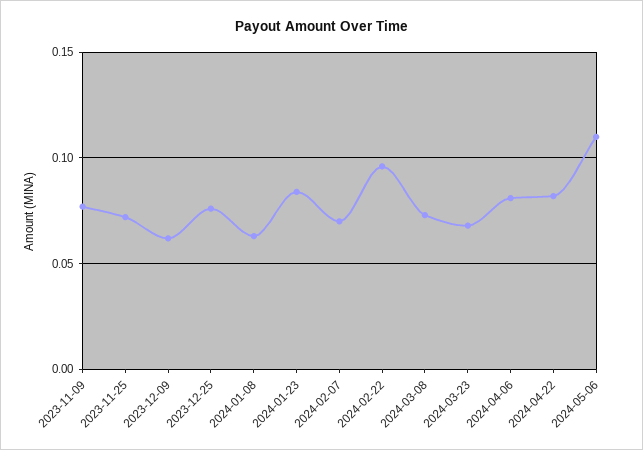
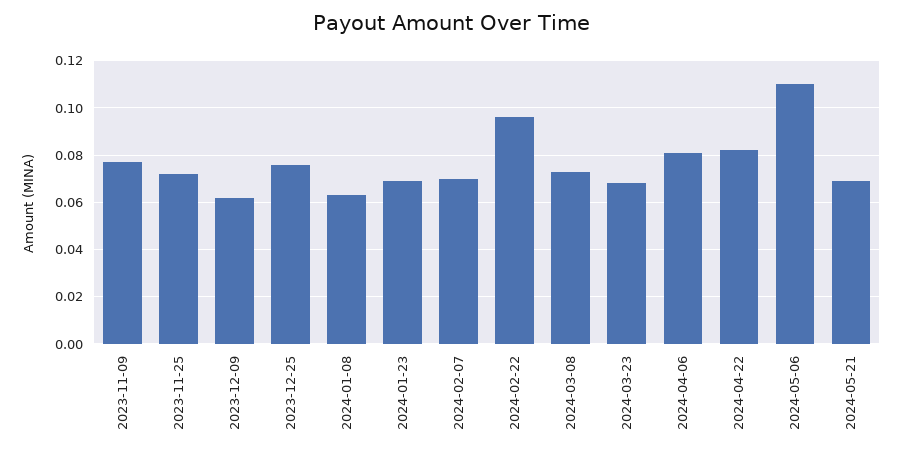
2024-01-23: 0.085 -> 0.07
2024-05-21: none -> 0.07

